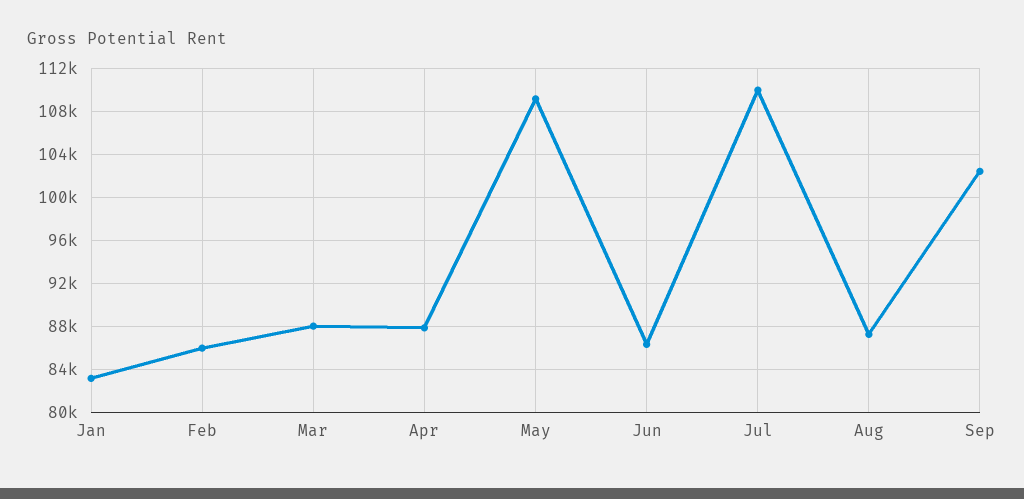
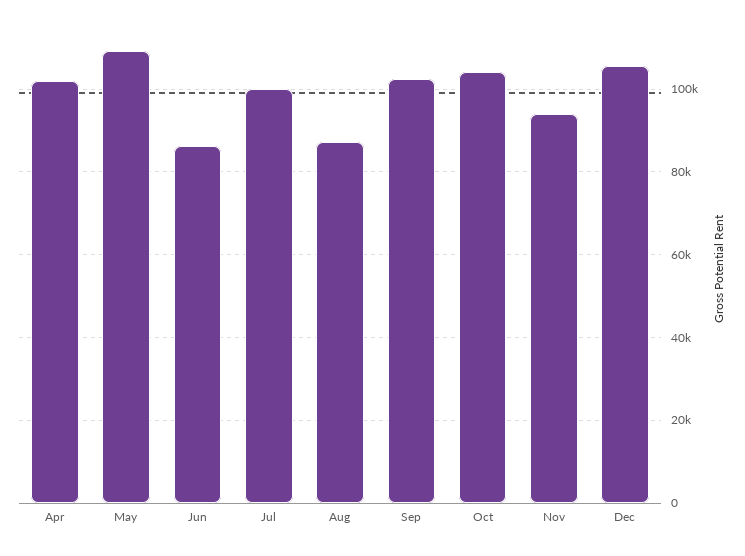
Jan: 83000 -> none
Feb: 86000 -> none
Mar: 88000 -> none
Apr: 88000 -> 102000
Jul: 110000 -> 100000
Oct: none -> 104000
Nov: none -> 94000
Dec: none -> 106000

